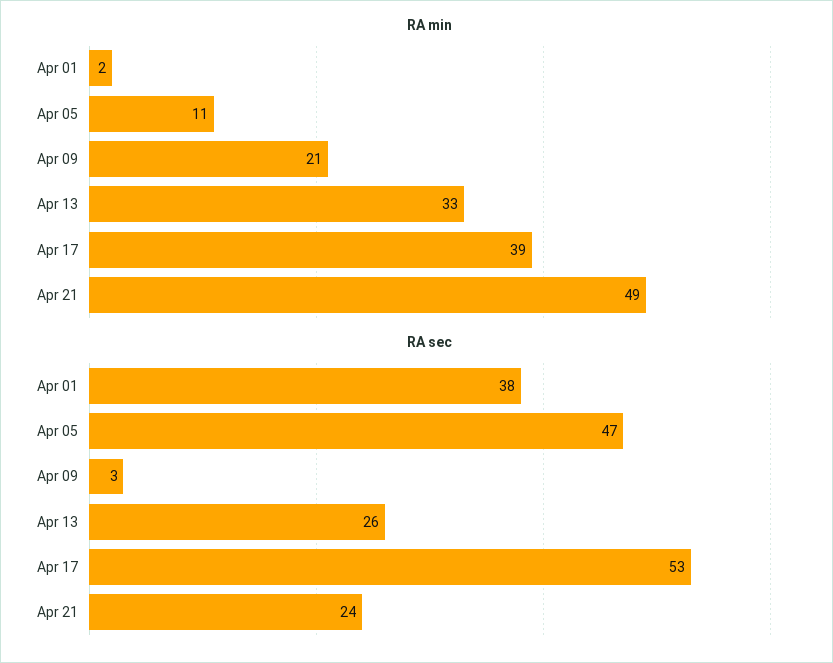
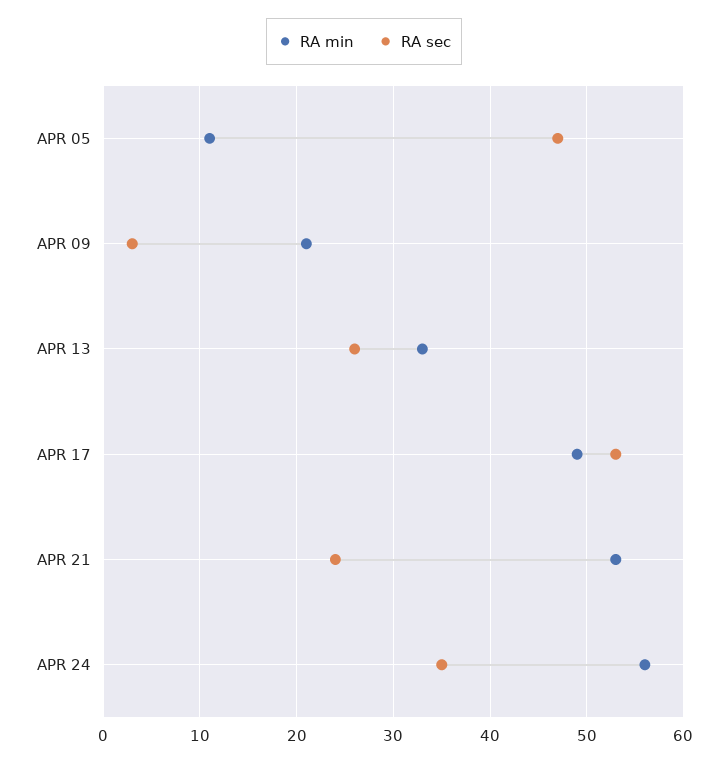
RA min, Apr 01: 2 -> none
RA min, Apr 17: 39 -> 49
RA min, Apr 21: 49 -> 53
RA sec, Apr 01: 38 -> none
RA min, APR 24: none -> 56
RA sec, APR 24: none -> 35

